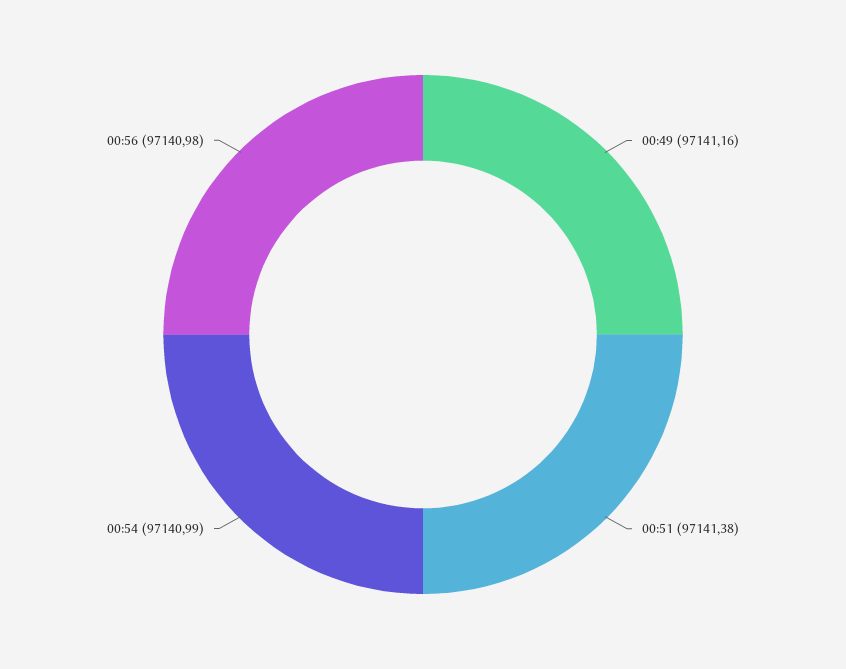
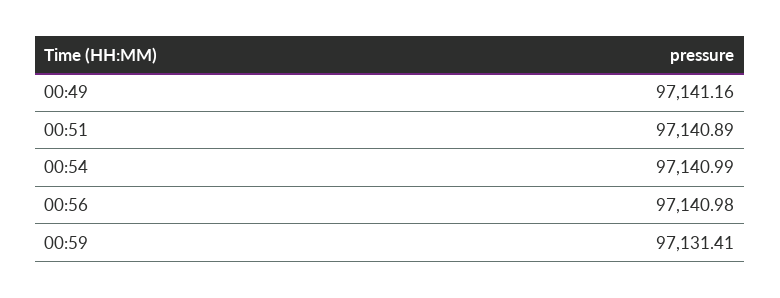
00:51: 97141.38 -> 97140.89
00:59: none -> 97131.41

